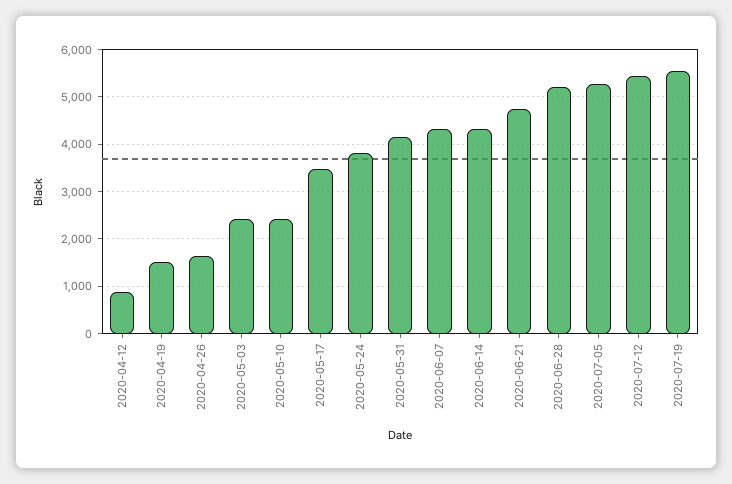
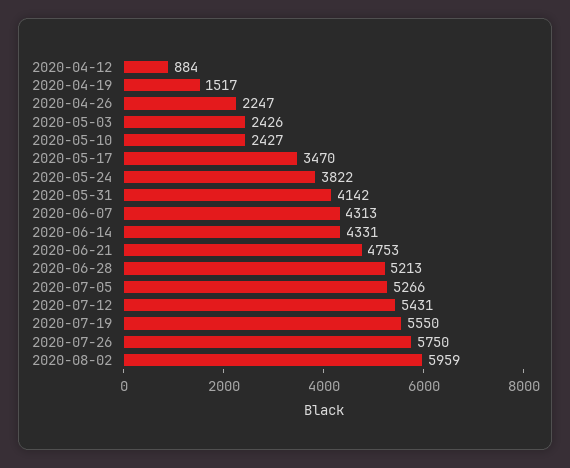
2020-04-26: 1600 -> 2247
2020-07-26: none -> 5750
2020-08-02: none -> 5959

